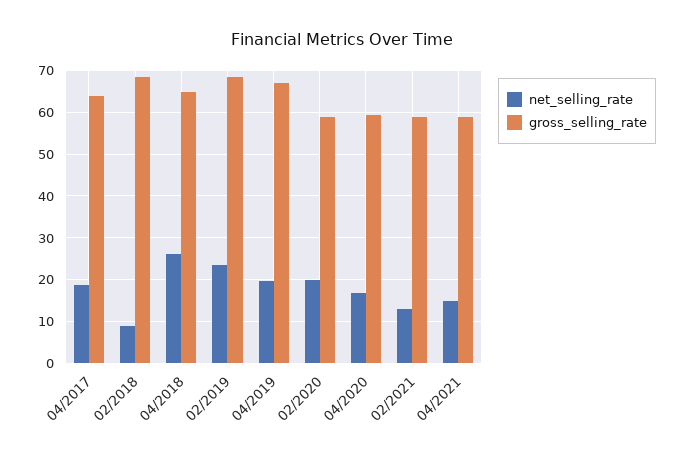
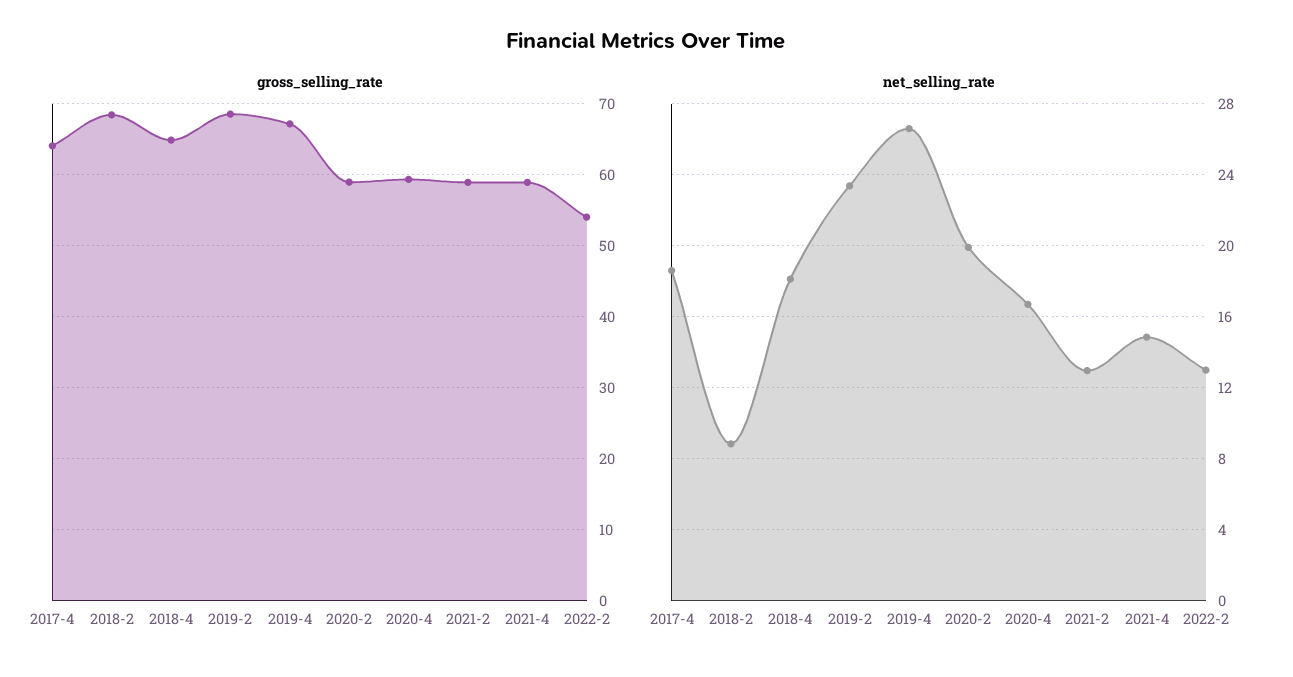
net_selling_rate, 04/2018: 26 -> 18
net_selling_rate, 04/2019: 20 -> 26.5
gross_selling_rate, 2022-2: none -> 54
net_selling_rate, 2022-2: none -> 13

